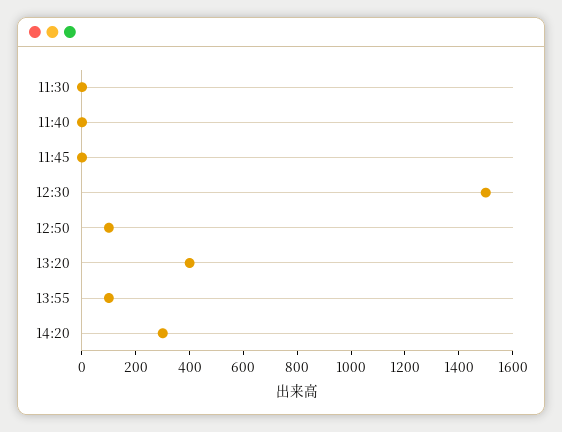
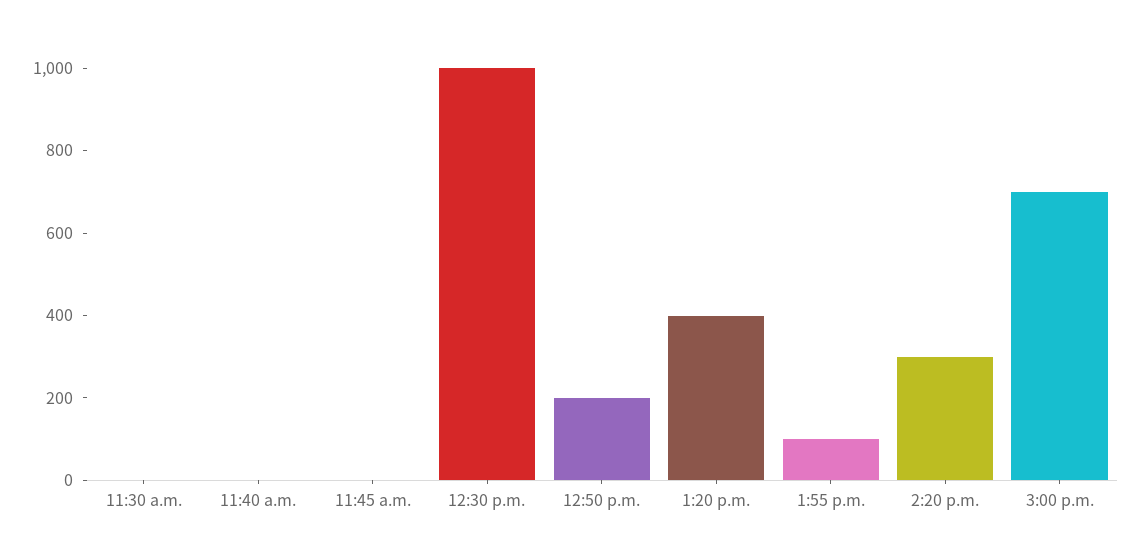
12:30: 1500 -> 1000
12:50: 100 -> 200
3:00 p.m.: none -> 700

